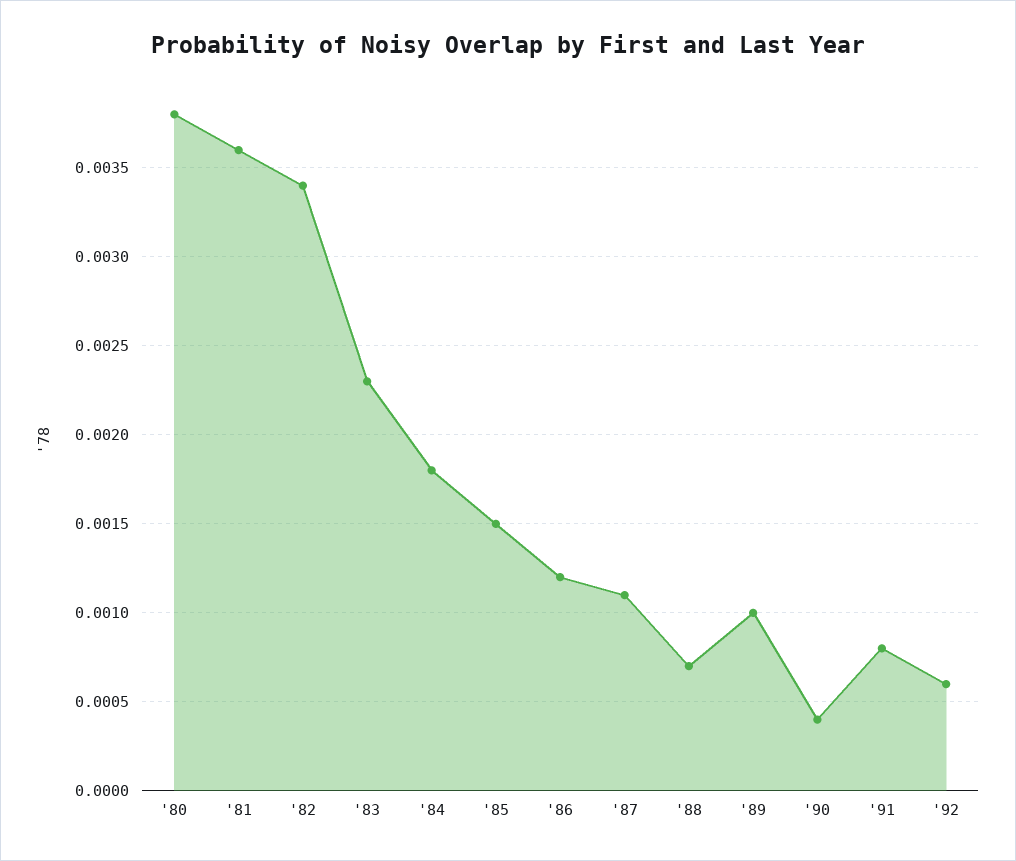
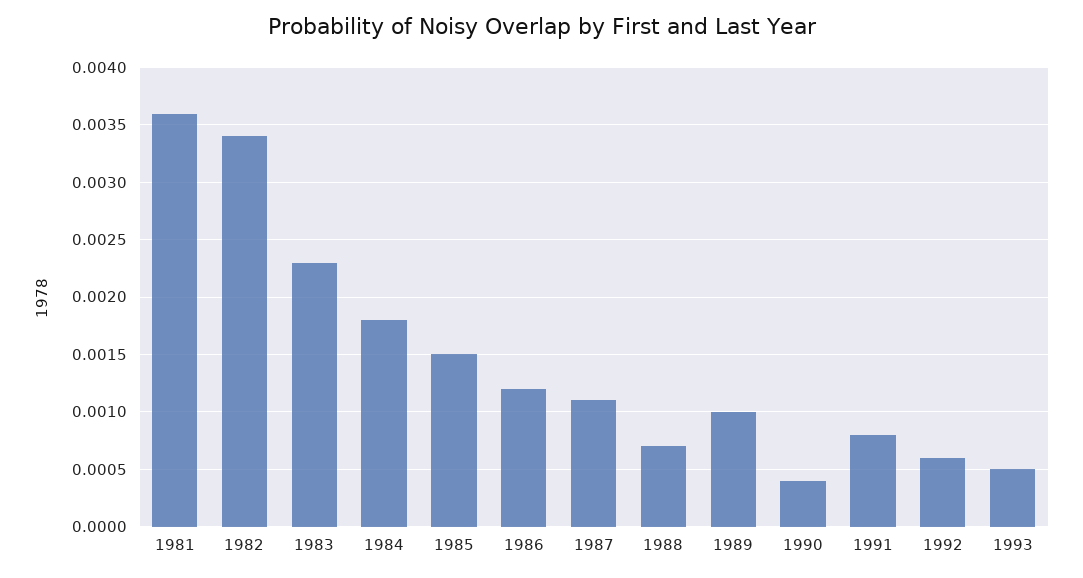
'80: 0.0038 -> none
1993: none -> 0.0005

